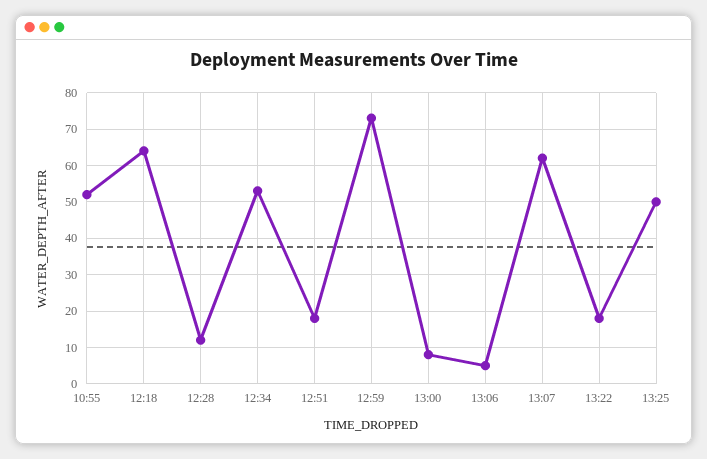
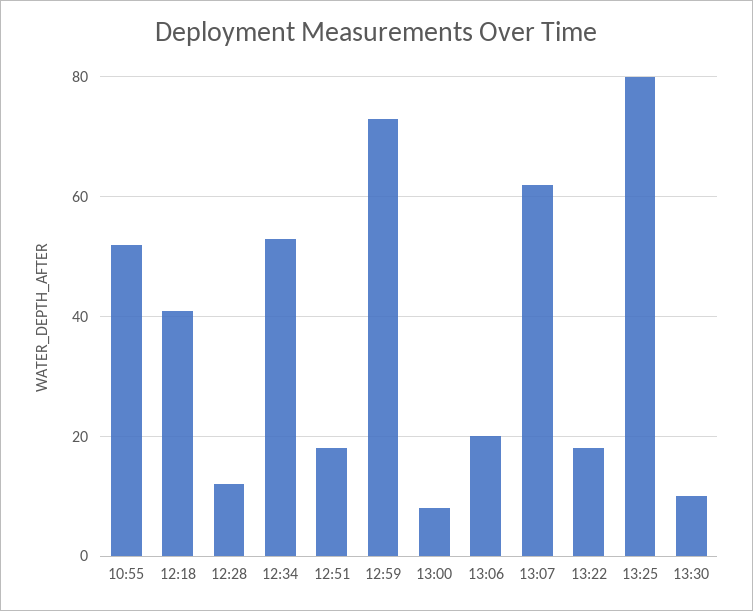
12:18: 65 -> 40
13:06: 5 -> 20
13:25: 50 -> 80
13:30: none -> 10

